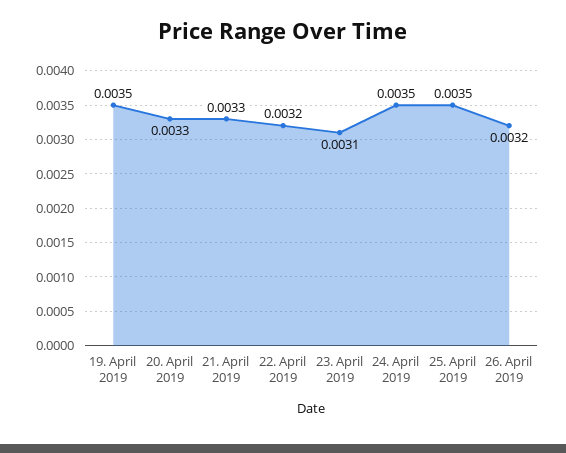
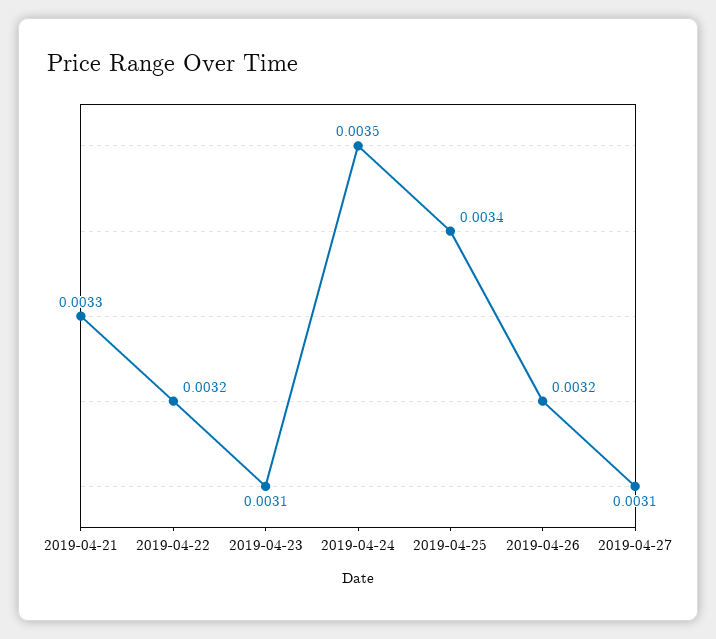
19. April 2019: 0.0035 -> none
20. April 2019: 0.0033 -> none
25. April 2019: 0.0035 -> 0.0034
2019-04-27: none -> 0.0031

